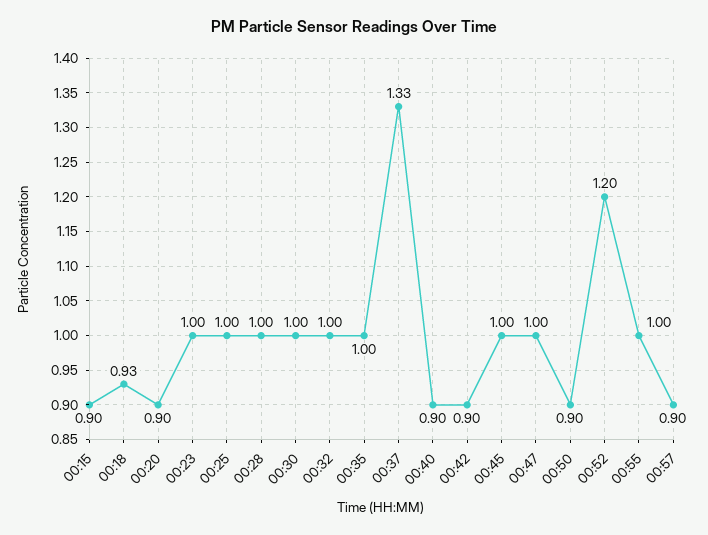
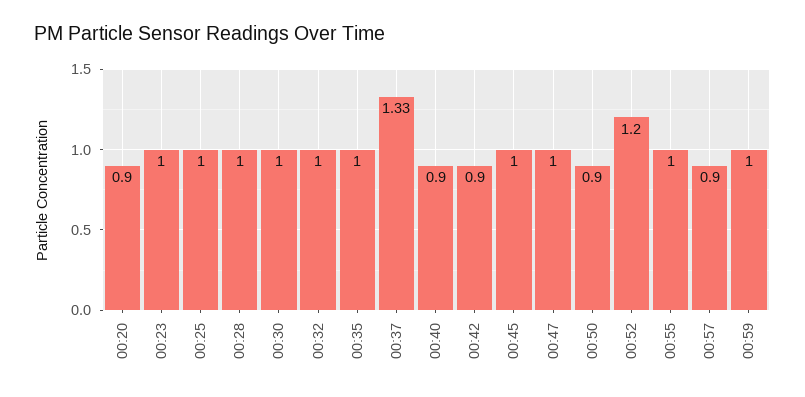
00:15: 0.9 -> none
00:18: 0.93 -> none
00:59: none -> 1

